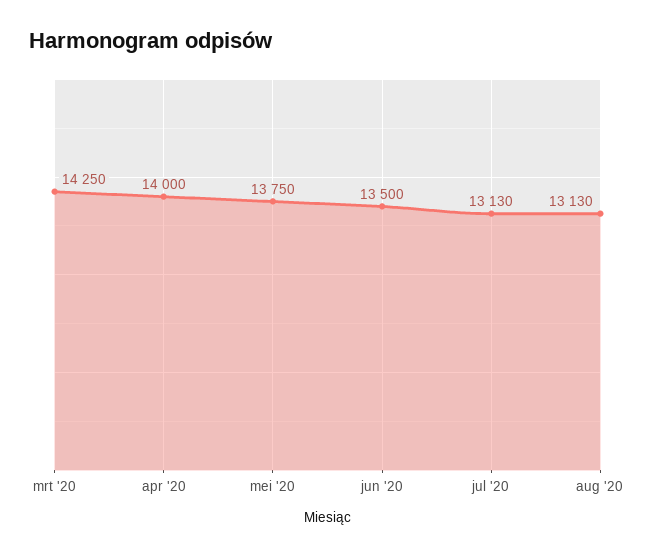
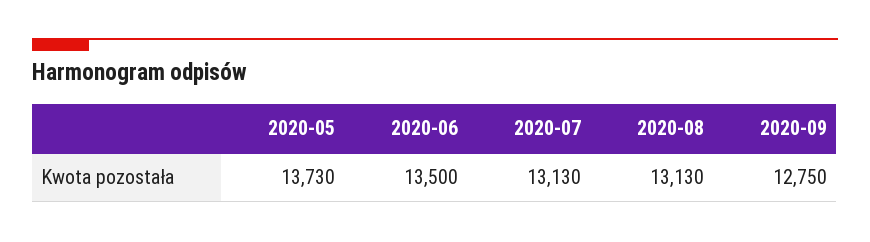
mrt '20: 14250 -> none
apr '20: 14000 -> none
mei '20: 13750 -> 13730
2020-09: none -> 12750

